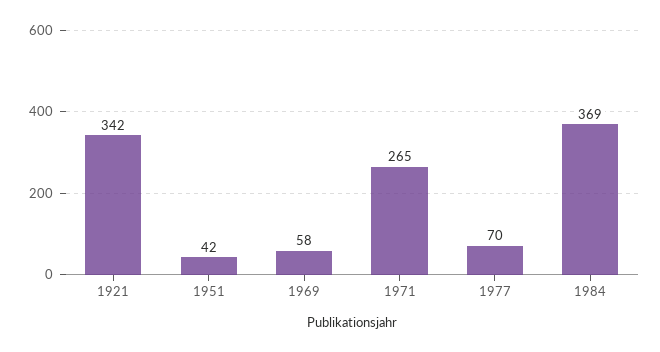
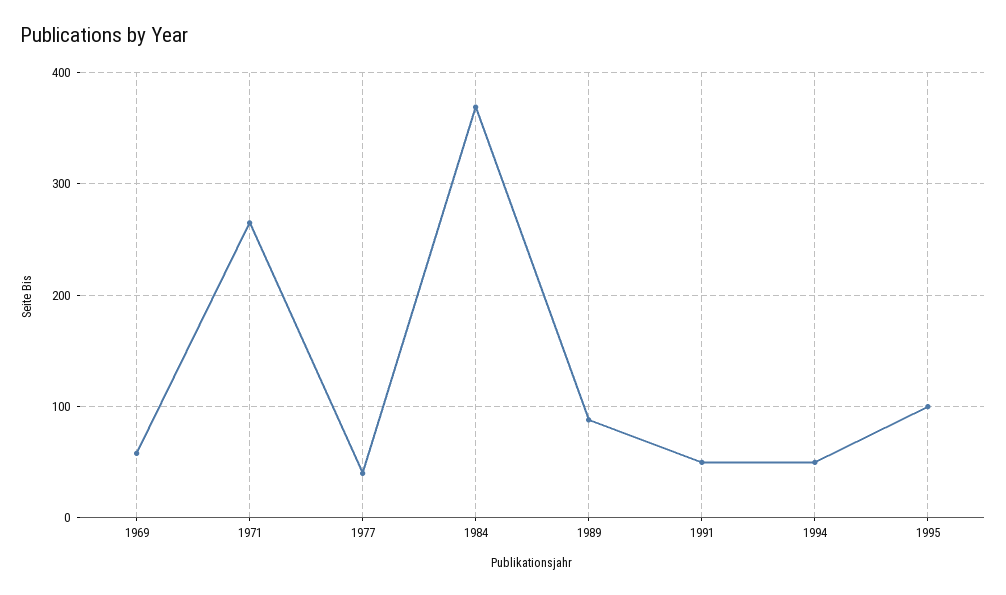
1921: 342 -> none
1951: 42 -> none
1977: 70 -> 40
1989: none -> 90
1991: none -> 50
1994: none -> 50
1995: none -> 100

